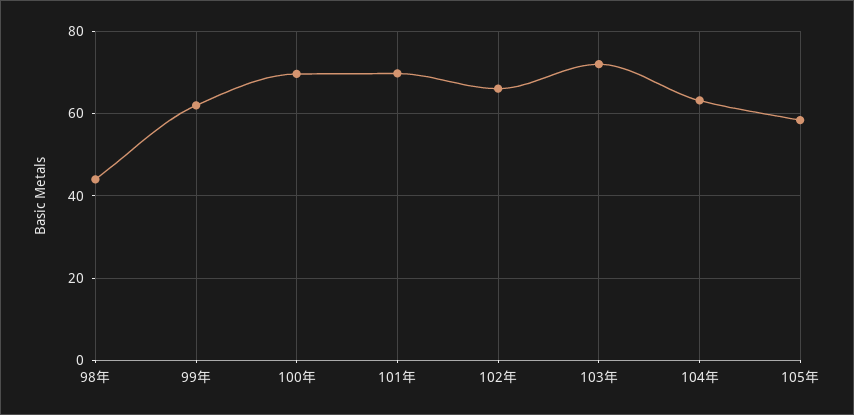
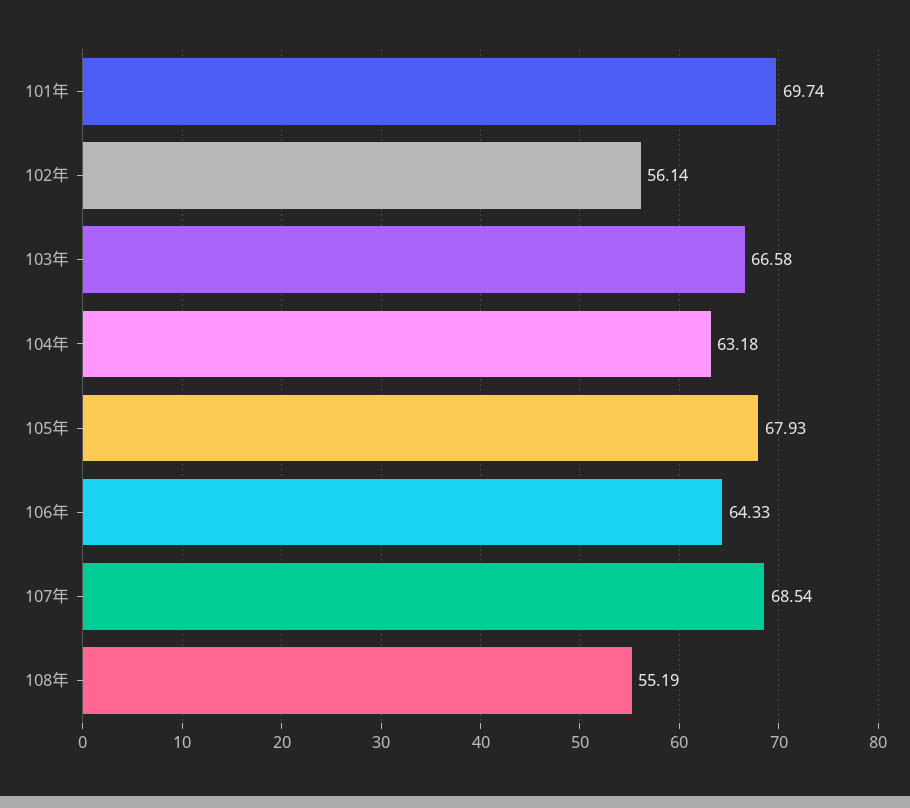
98年: 44 -> none
99年: 62 -> none
100年: 70 -> none
102年: 66 -> 56.14
103年: 72 -> 66.58
105年: 58 -> 67.93
106年: none -> 64.33
107年: none -> 68.54
108年: none -> 55.19

